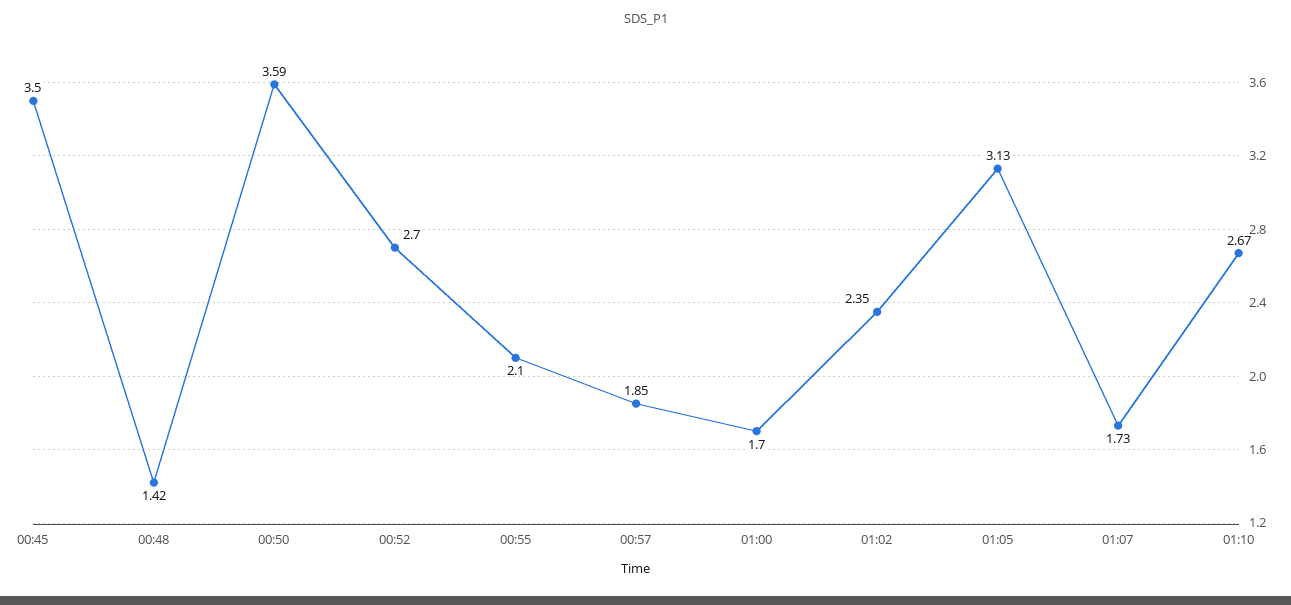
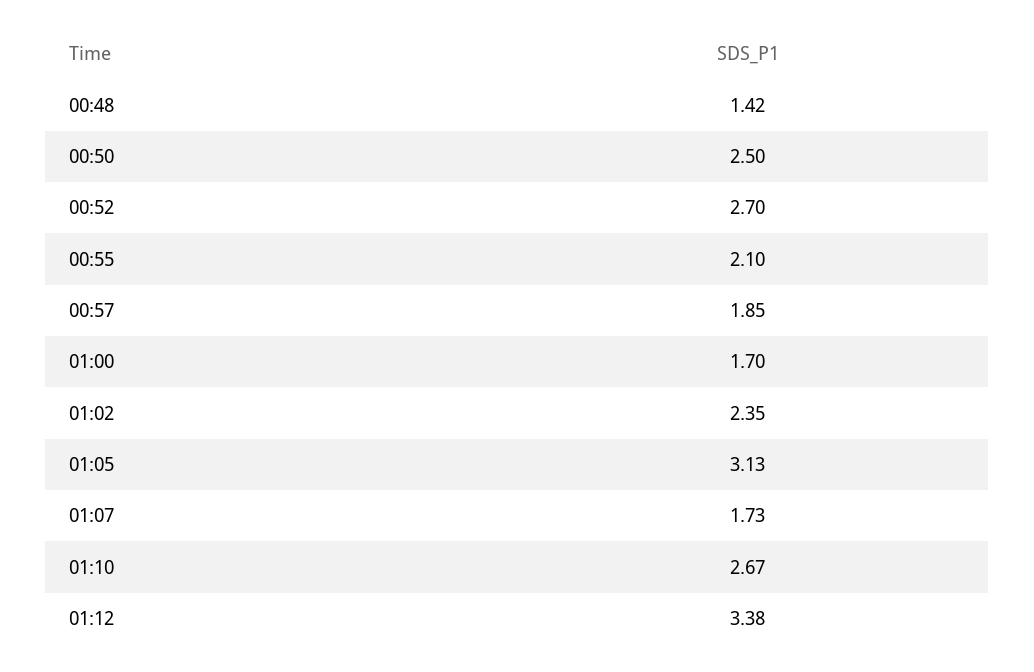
00:45: 3.5 -> none
00:50: 3.59 -> 2.5
01:12: none -> 3.38

